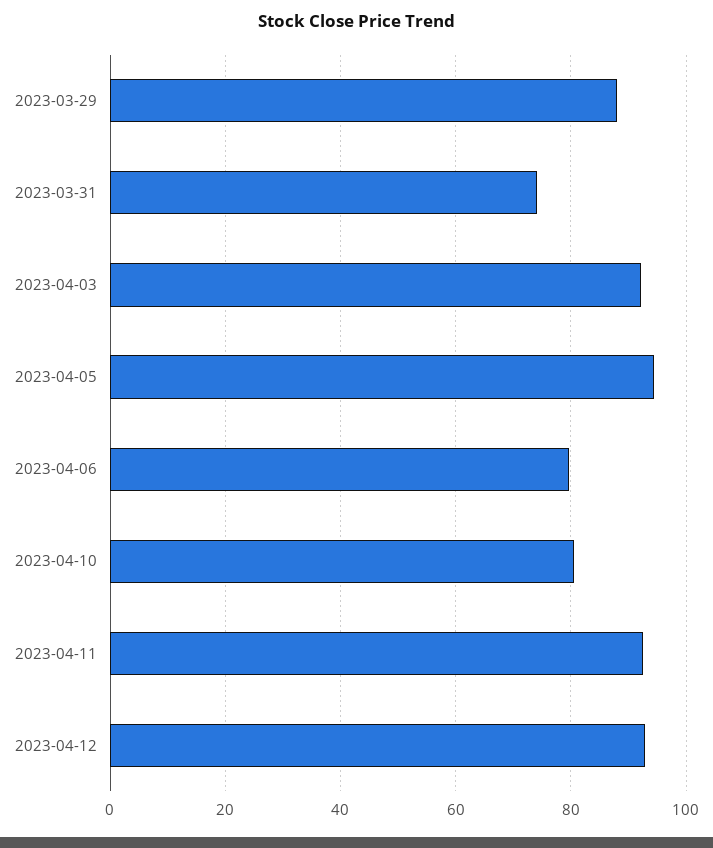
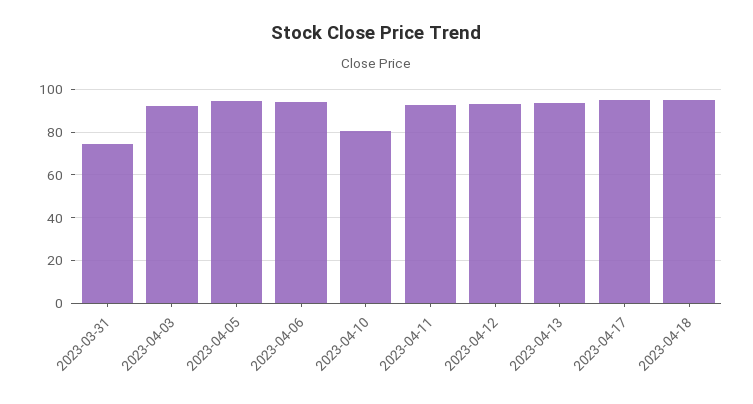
2023-03-29: 88 -> none
2023-04-06: 80 -> 95
2023-04-13: none -> 95
2023-04-17: none -> 95
2023-04-18: none -> 95

